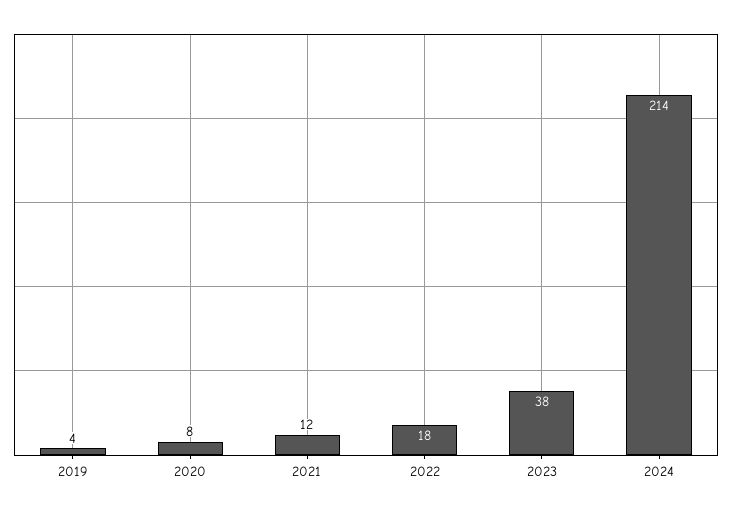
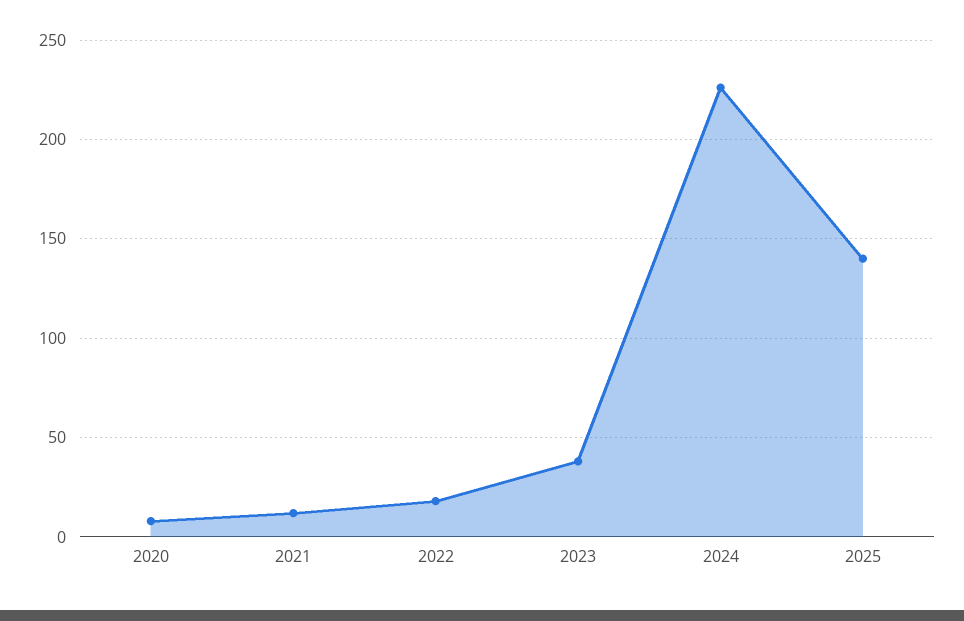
2019: 4 -> none
2024: 214 -> 225
2025: none -> 140

